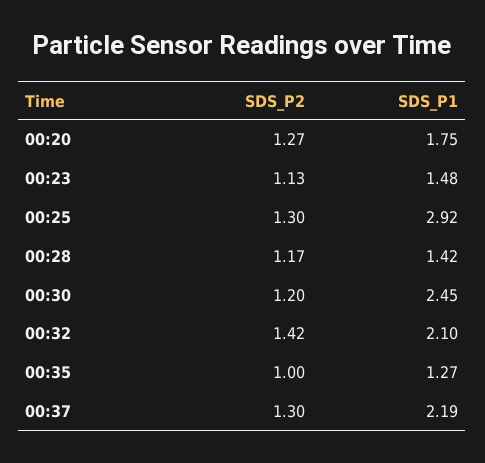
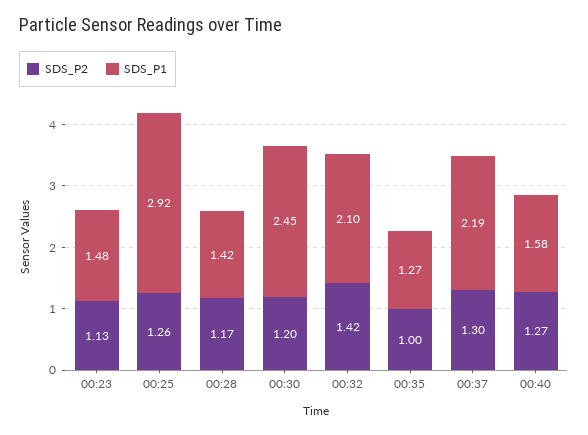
SDS_P2, 00:20: 1.27 -> none
SDS_P1, 00:20: 1.75 -> none
SDS_P2, 00:25: 1.3 -> 1.26
SDS_P2, 00:40: none -> 1.27
SDS_P1, 00:40: none -> 1.58

